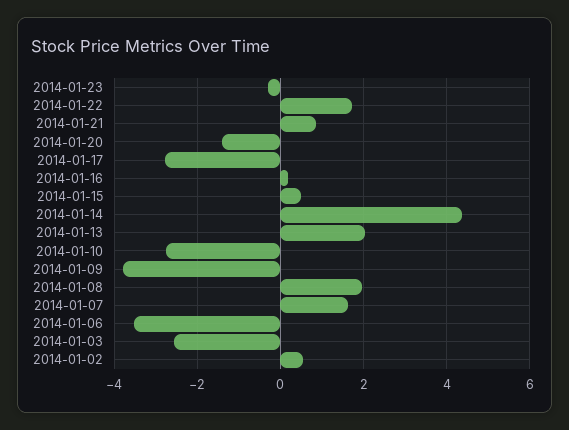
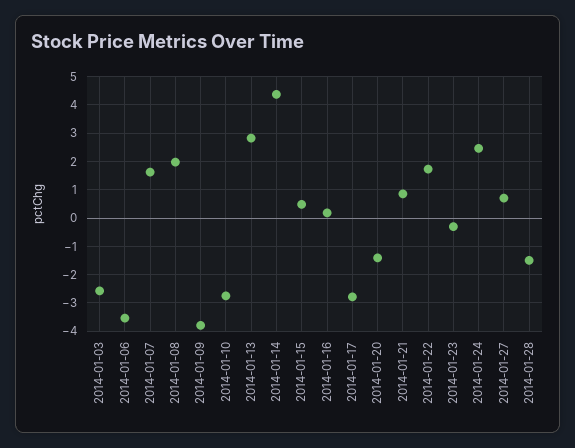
2014-01-13: 2 -> 2.75
2014-01-02: 0.6 -> none
2014-01-24: none -> 2.5
2014-01-27: none -> 0.75
2014-01-28: none -> -1.5

